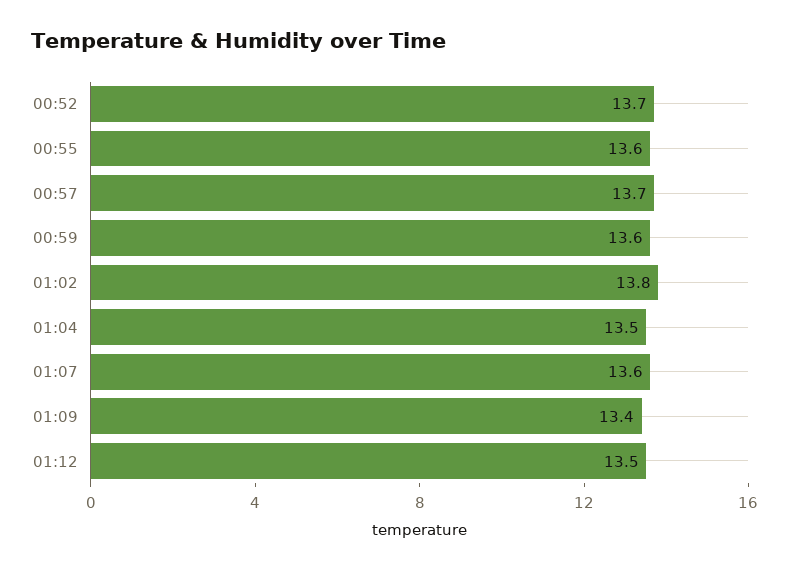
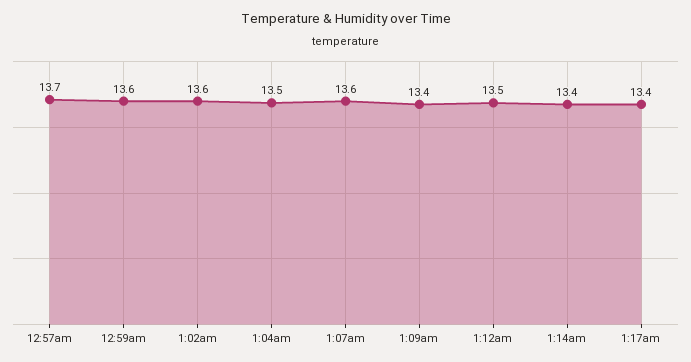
00:52: 13.7 -> none
00:55: 13.6 -> none
01:02: 13.8 -> 13.6
1:14am: none -> 13.4
1:17am: none -> 13.4

